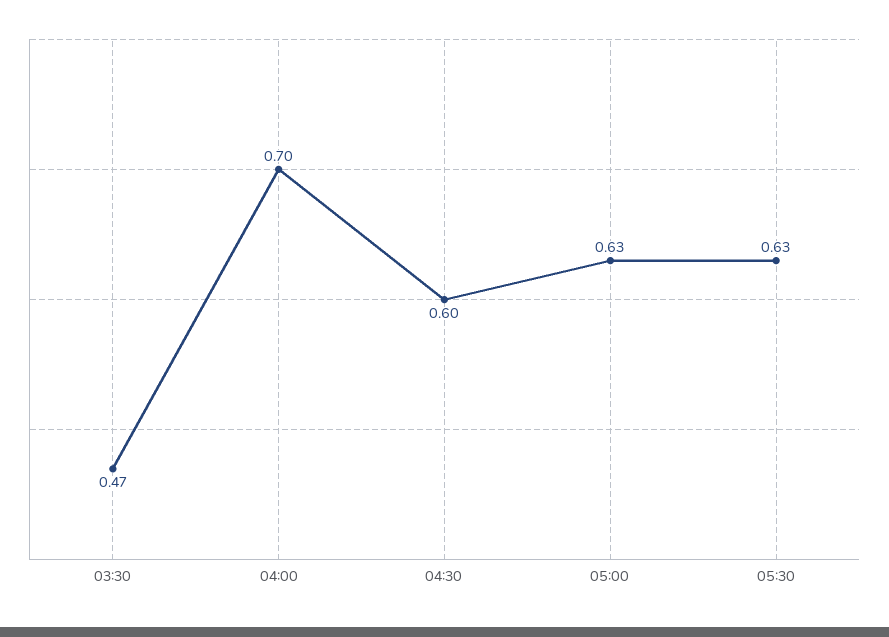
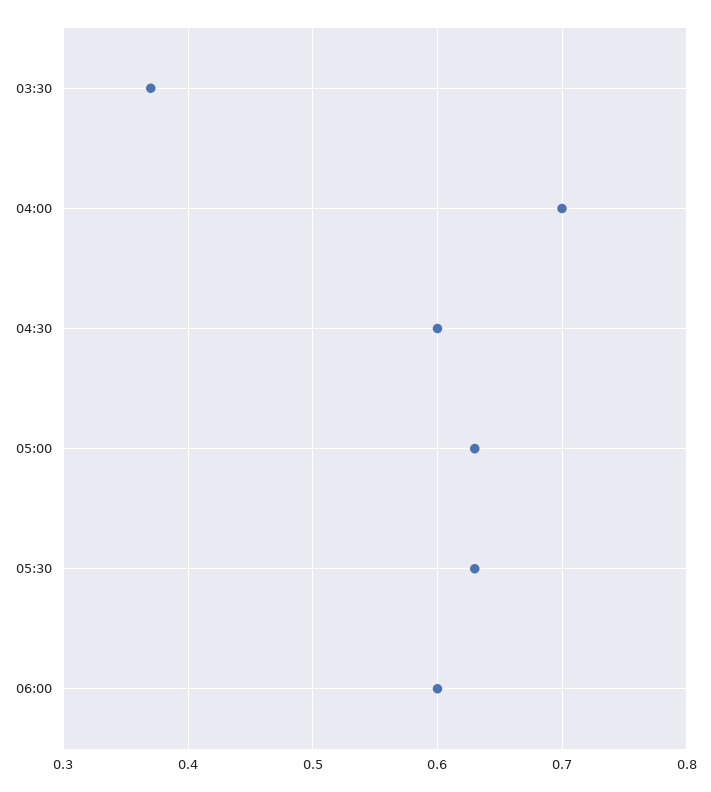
03:30: 0.47 -> 0.37
06:00: none -> 0.6

